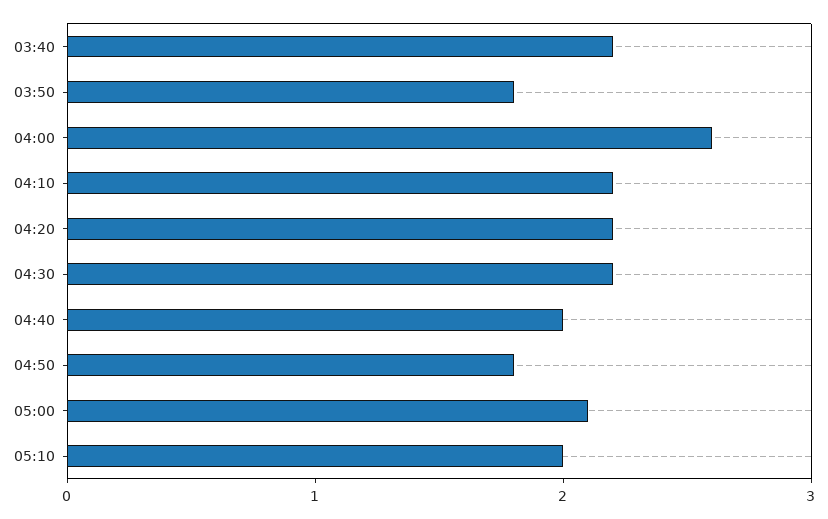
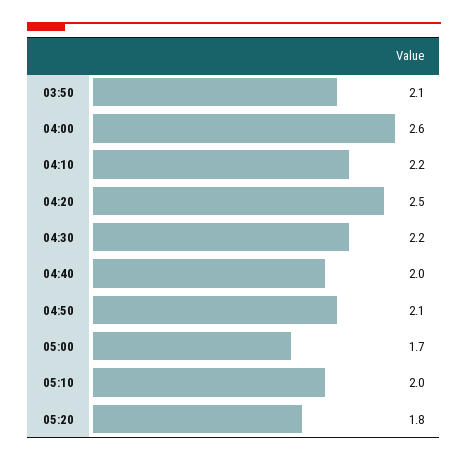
03:40: 2.2 -> none
03:50: 1.8 -> 2.1
04:20: 2.2 -> 2.5
04:50: 1.8 -> 2.1
05:00: 2.1 -> 1.7
05:20: none -> 1.8

